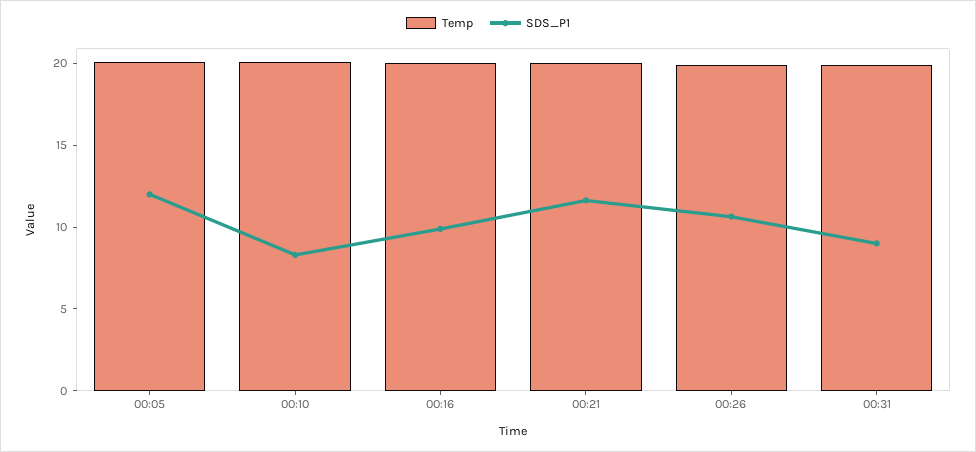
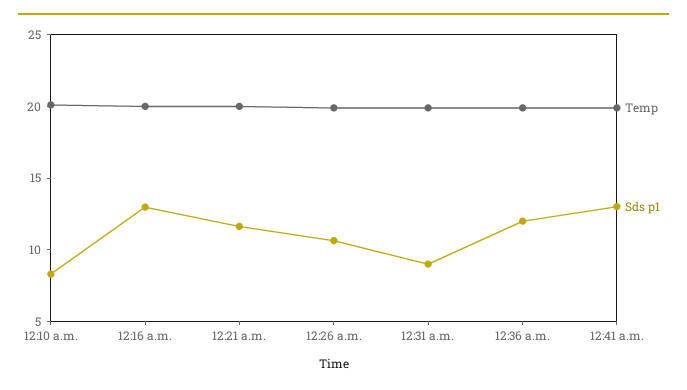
Temp, 00:05: 20 -> none
SDS_P1, 00:05: 12 -> none
SDS_P1, 00:16: 10 -> 13
Temp, 12:36 a.m.: none -> 20
SDS_P1, 12:36 a.m.: none -> 12
Temp, 12:41 a.m.: none -> 20
SDS_P1, 12:41 a.m.: none -> 13

